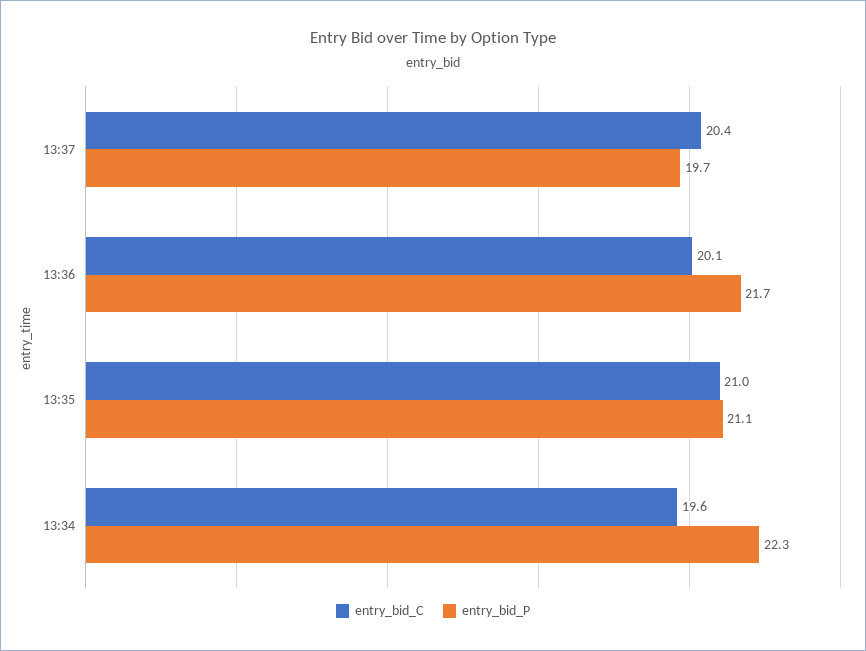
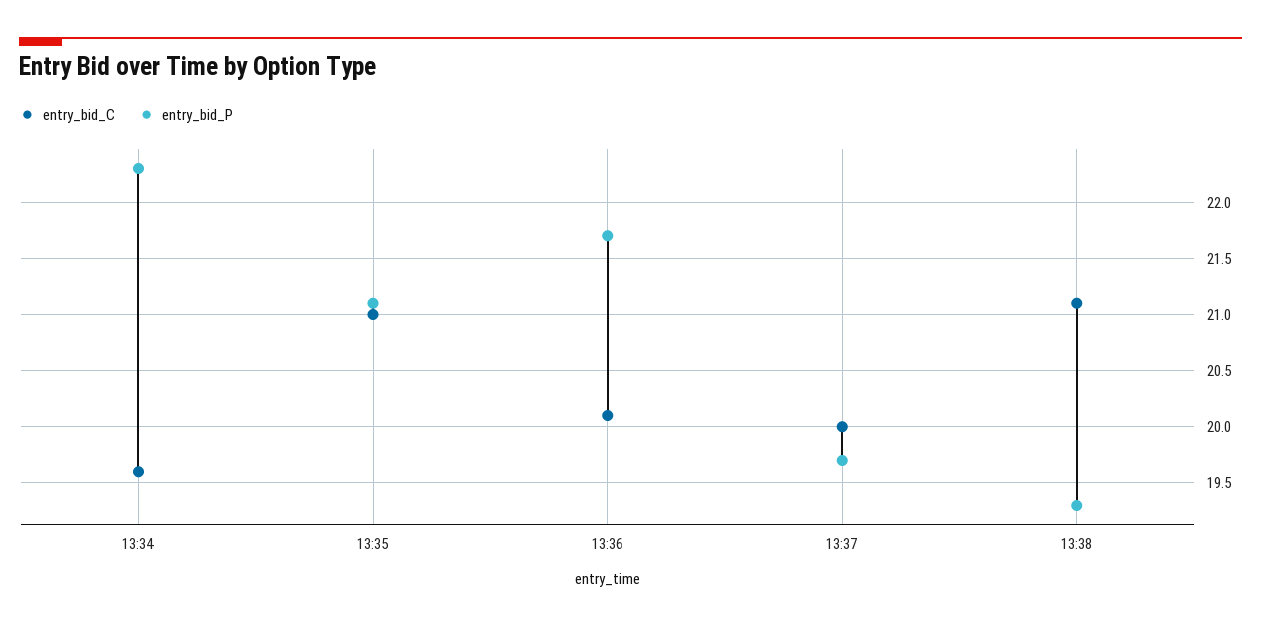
entry_bid_C, 13:37: 20.4 -> 20
entry_bid_C, 13:38: none -> 21.1
entry_bid_P, 13:38: none -> 19.3

